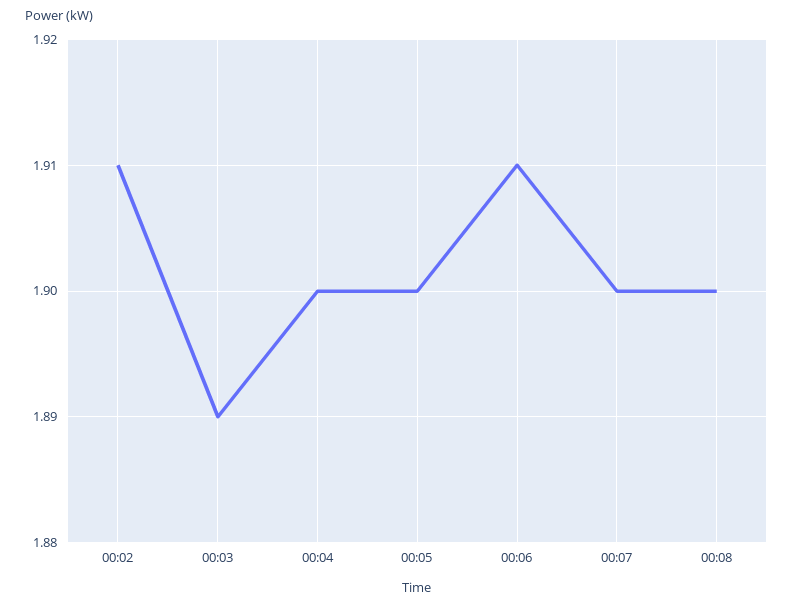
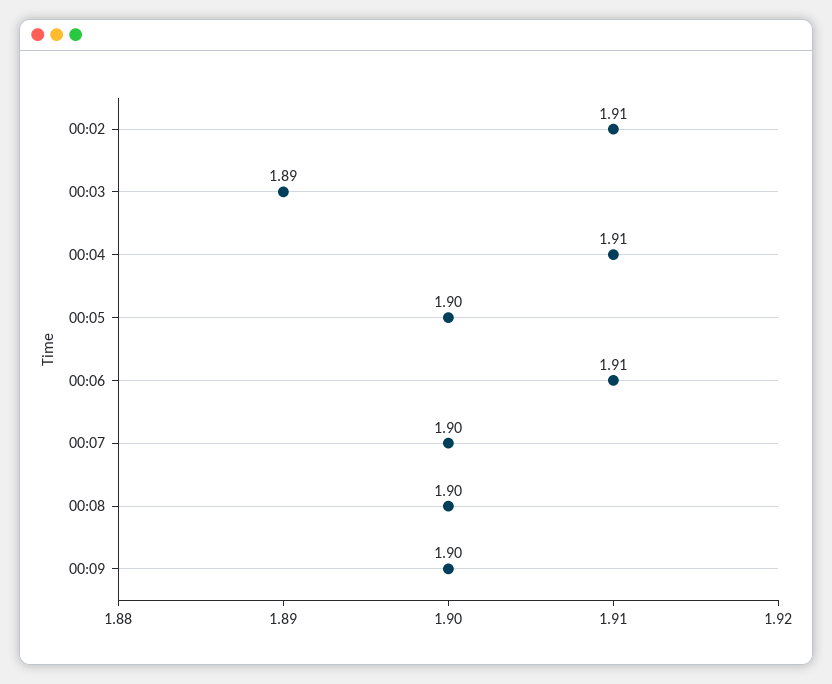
00:04: 1.9 -> 1.91
00:09: none -> 1.9

